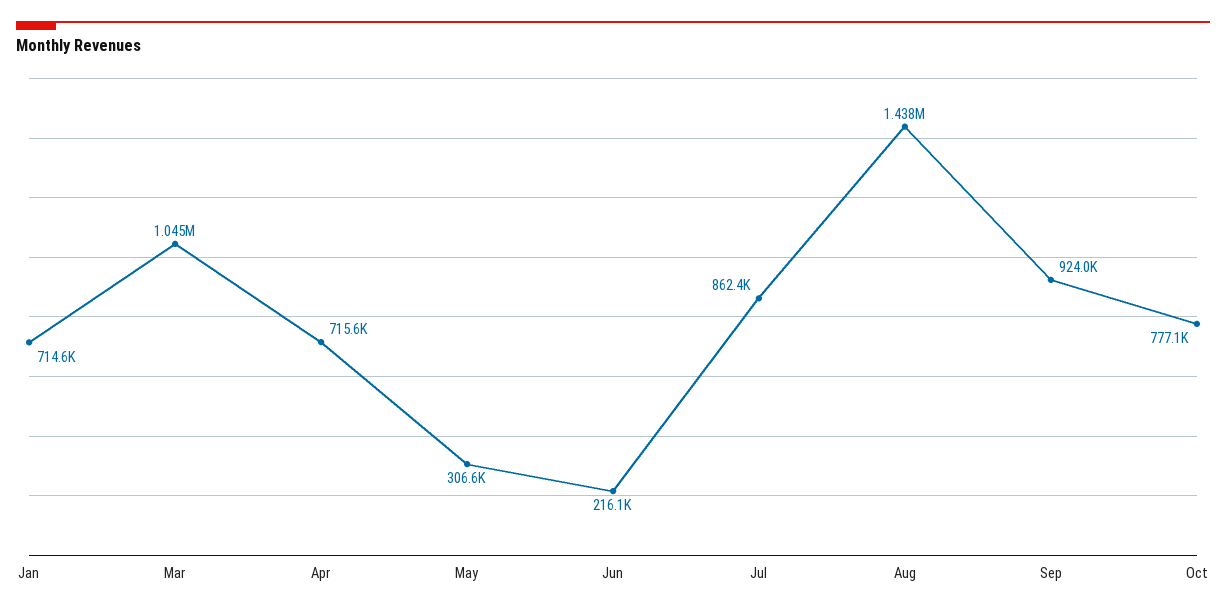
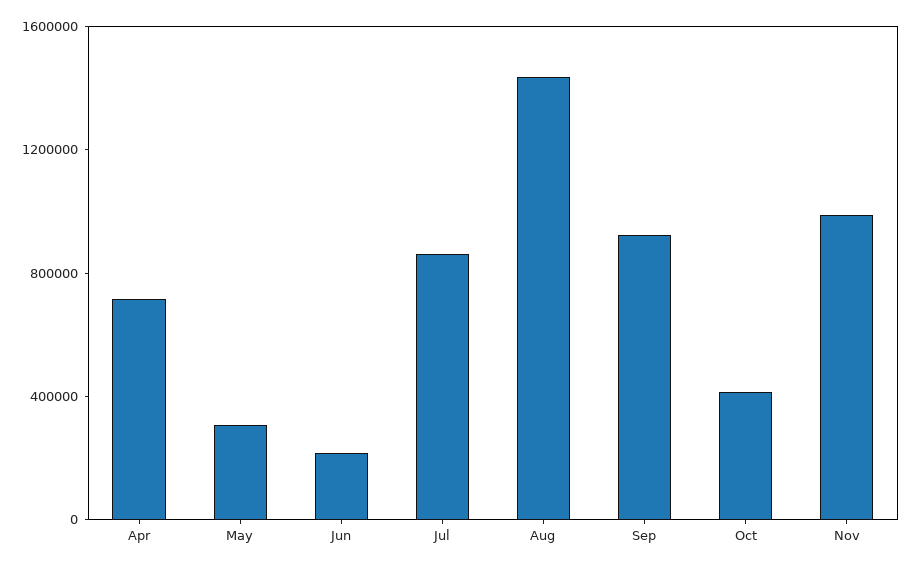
Jan: 714600 -> none
Mar: 1045000 -> none
Oct: 777100 -> 400000
Nov: none -> 1000000

